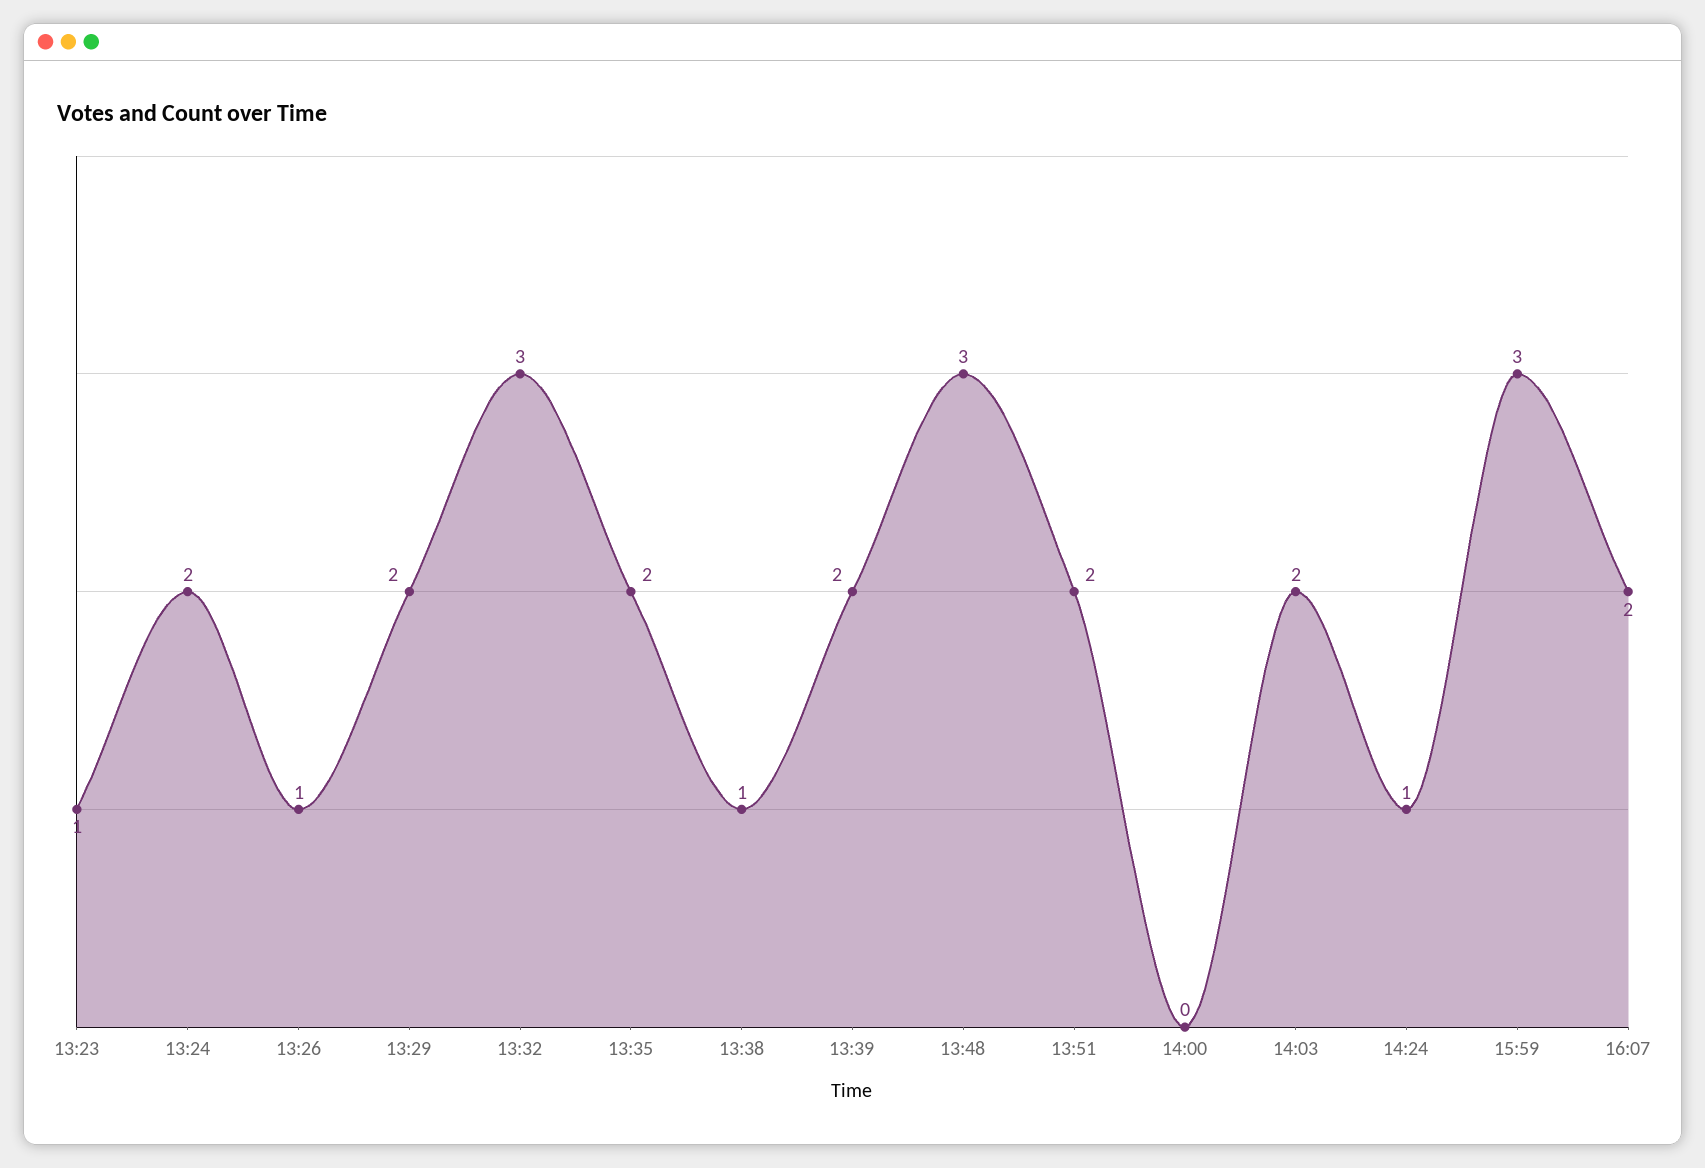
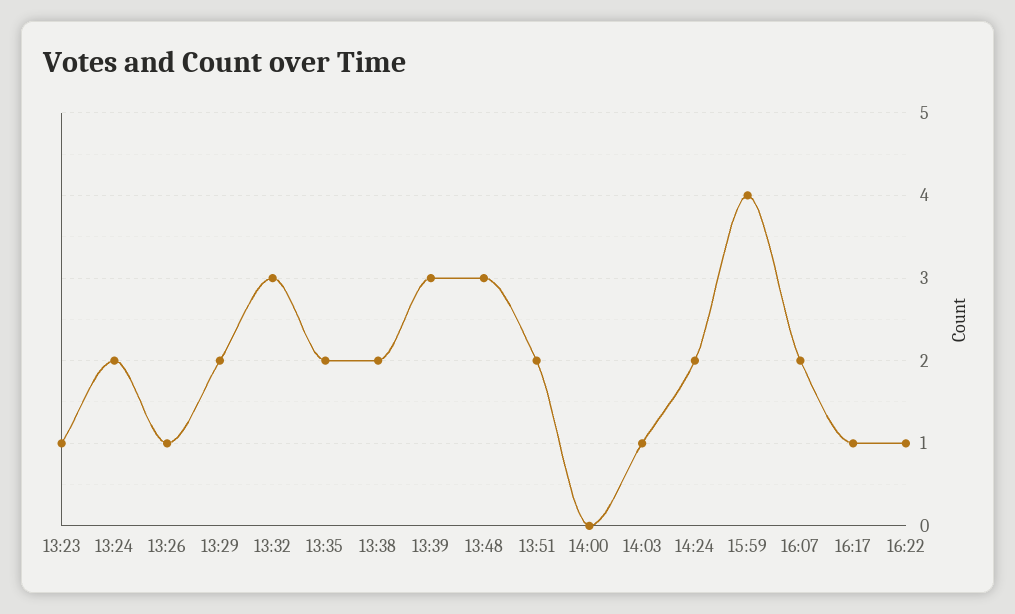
13:38: 1 -> 2
13:39: 2 -> 3
14:03: 2 -> 1
14:24: 1 -> 2
15:59: 3 -> 4
16:17: none -> 1
16:22: none -> 1

